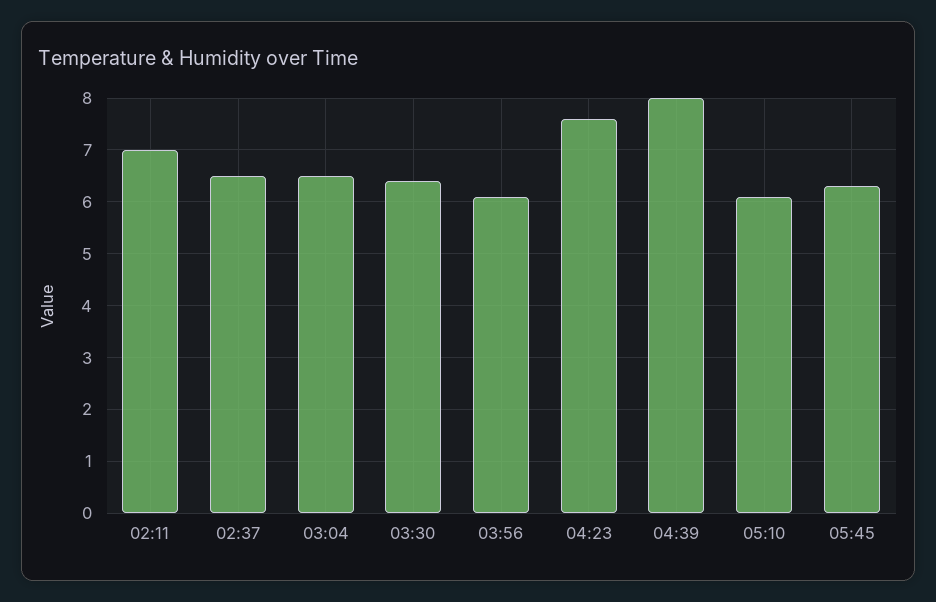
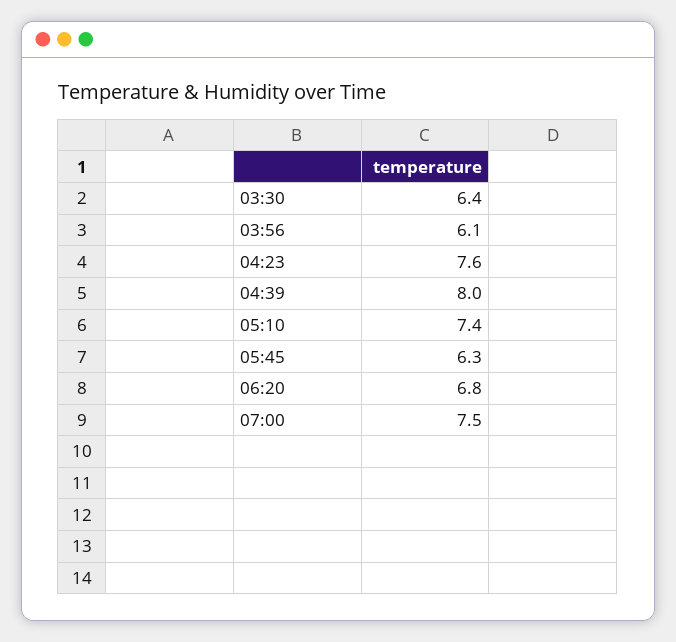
02:11: 7 -> none
02:37: 6.5 -> none
03:04: 6.5 -> none
05:10: 6 -> 7.4
06:20: none -> 6.8
07:00: none -> 7.5

